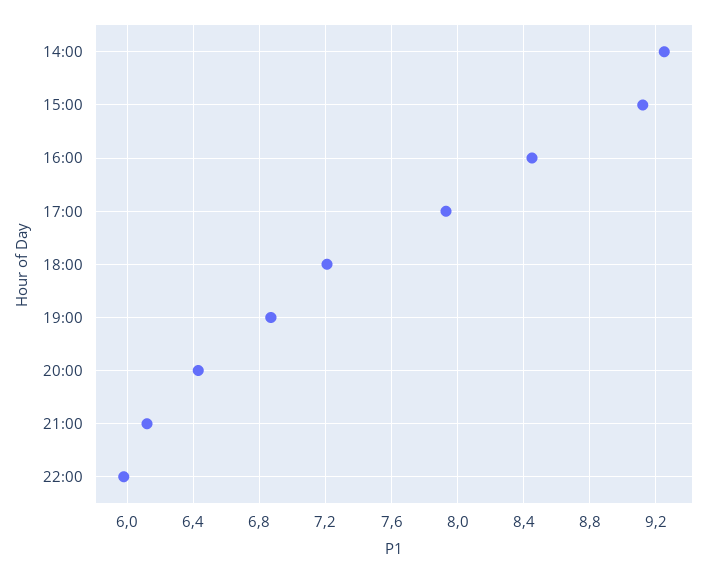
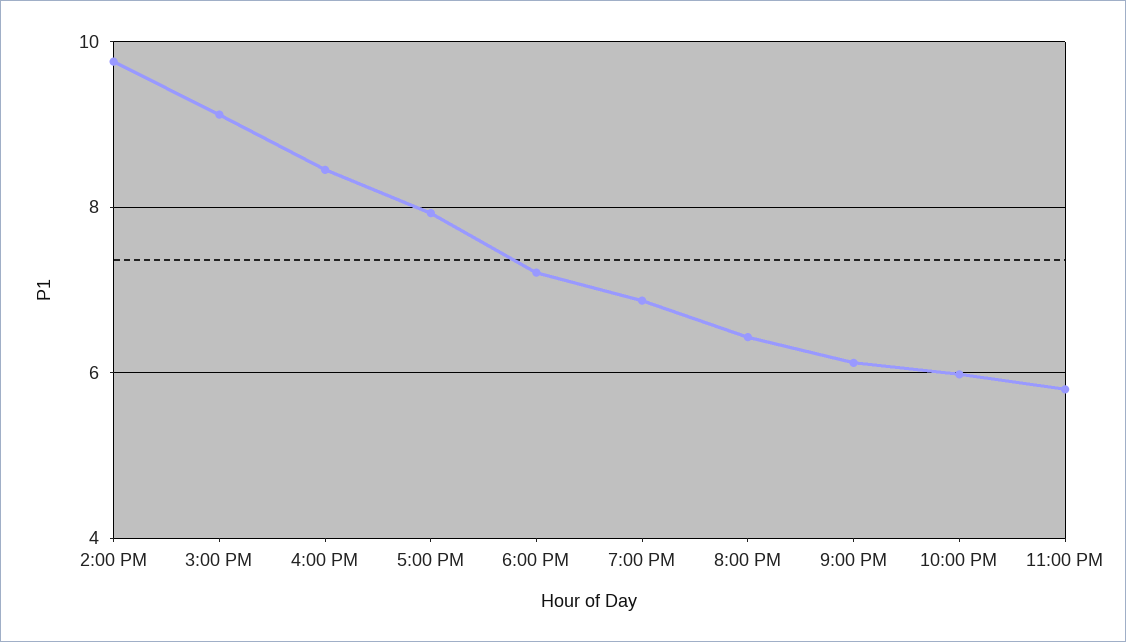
14:00: 9.25 -> 9.8
11:00 PM: none -> 5.8

